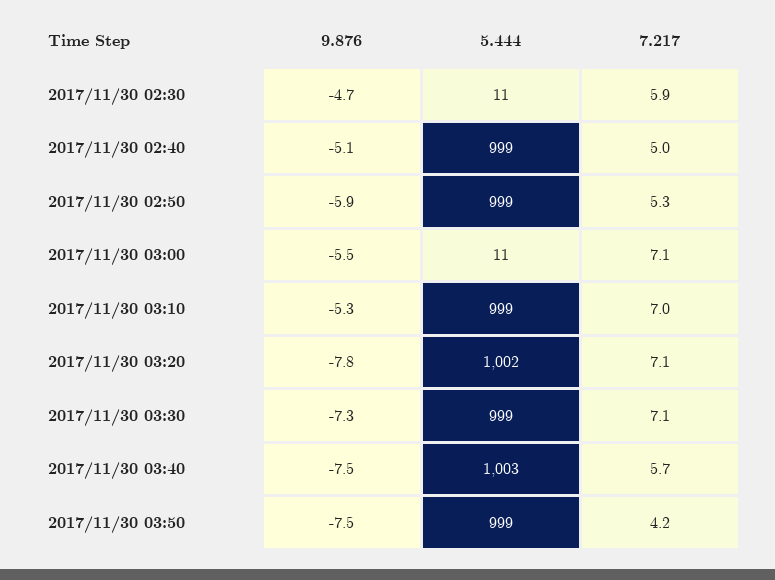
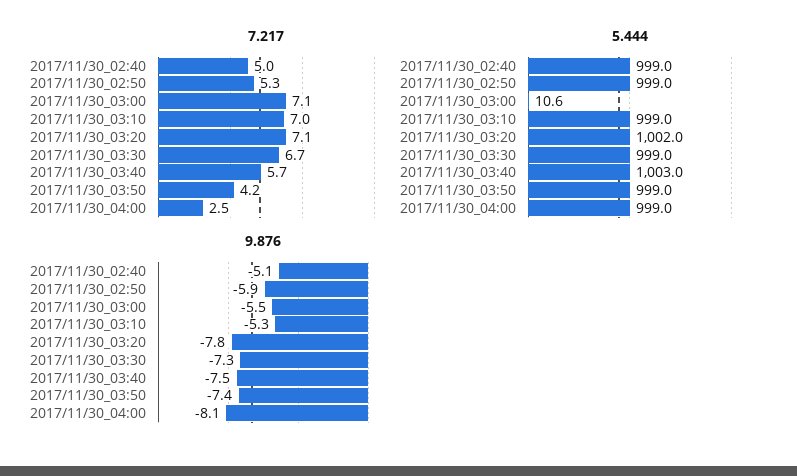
9.876, 2017/11/30 02:30: -4.7 -> none
5.444, 2017/11/30 02:30: 11 -> none
7.217, 2017/11/30 02:30: 5.9 -> none
7.217, 2017/11/30 03:30: 7.1 -> 6.7
9.876, 2017/11/30 03:50: -7.5 -> -7.4
7.217, 2017/11/30_04:00: none -> 2.5
5.444, 2017/11/30_04:00: none -> 999
9.876, 2017/11/30_04:00: none -> -8.1

